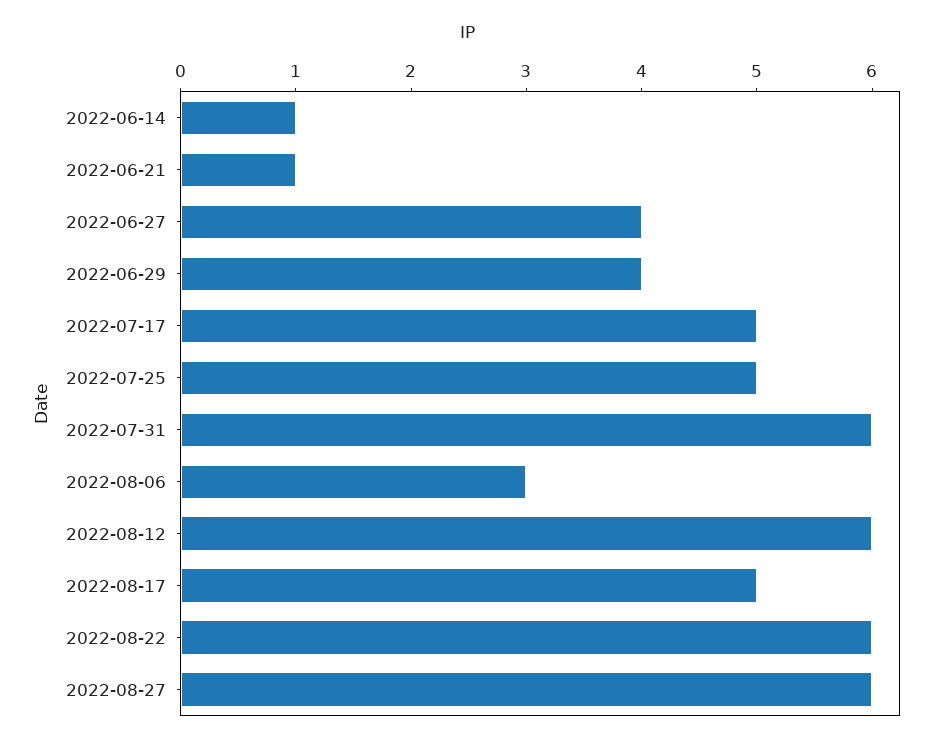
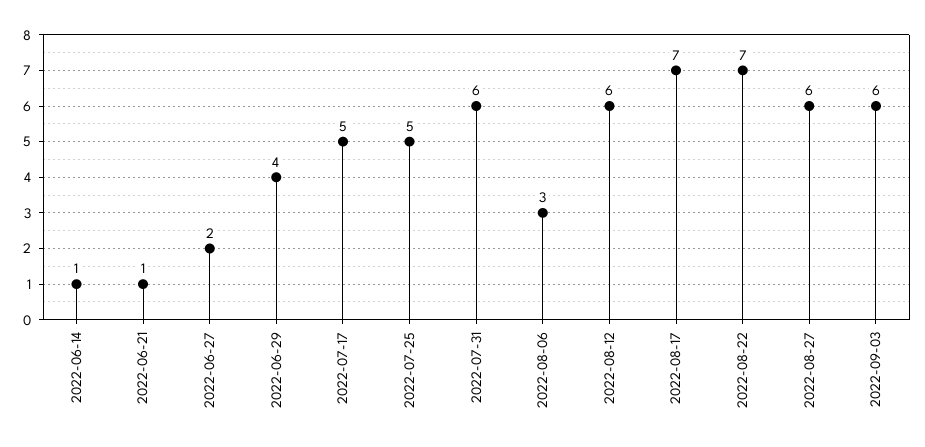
2022-06-27: 4 -> 2
2022-08-17: 5 -> 7
2022-08-22: 6 -> 7
2022-09-03: none -> 6

